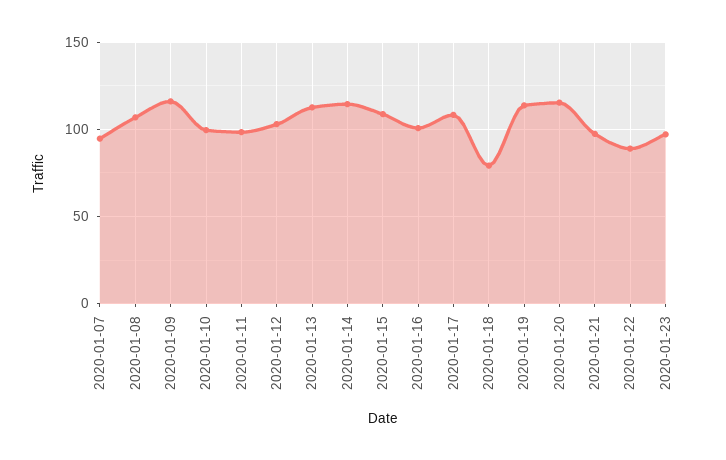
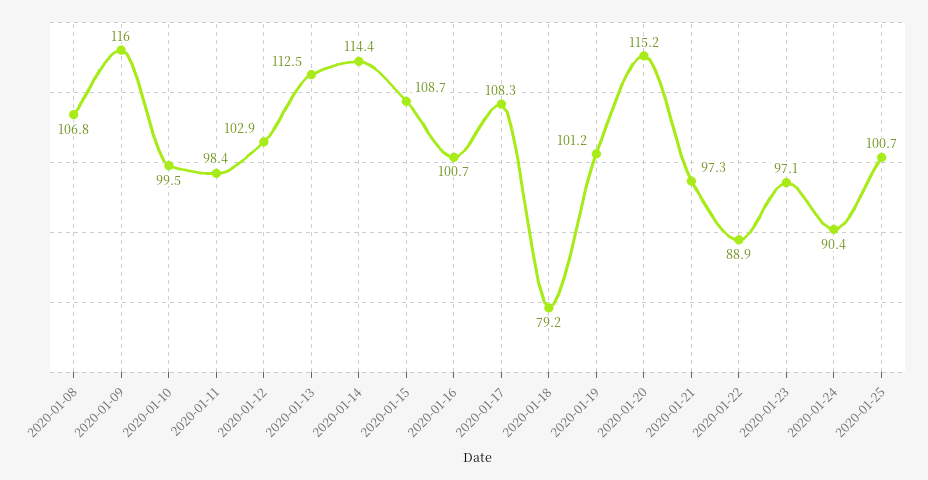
2020-01-07: 95 -> none
2020-01-19: 115 -> 101.2
2020-01-24: none -> 90.4
2020-01-25: none -> 100.7

